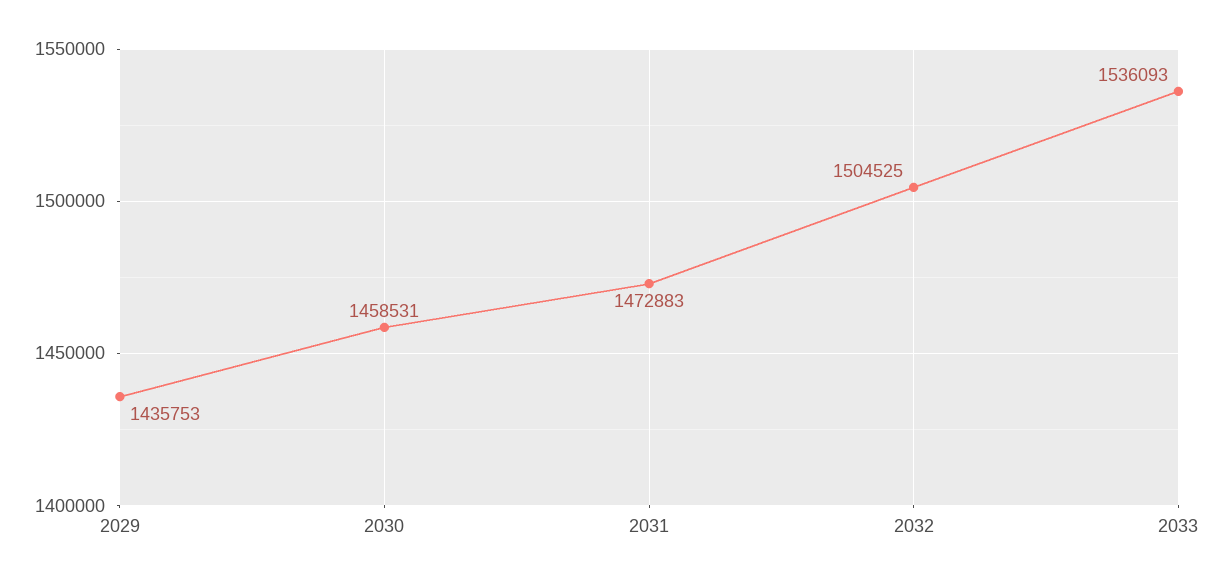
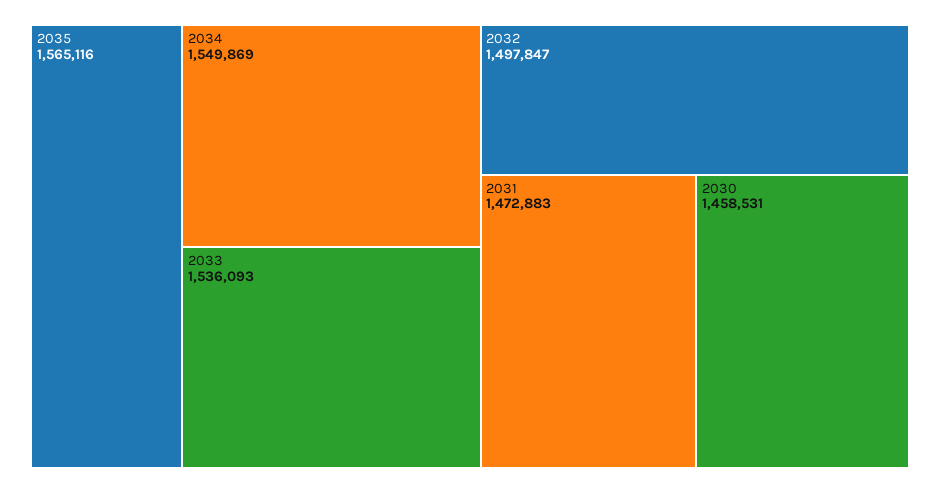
2029: 1435753 -> none
2032: 1504525 -> 1497847
2035: none -> 1565116
2034: none -> 1549869

